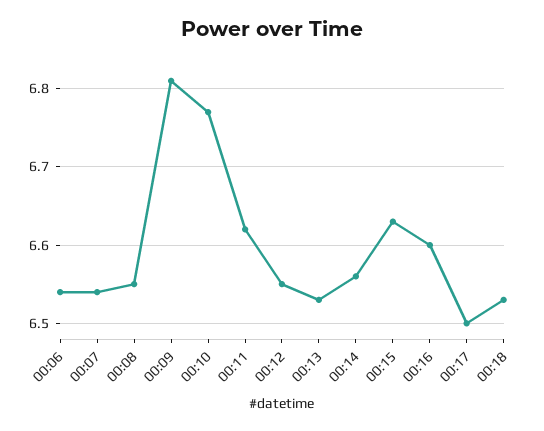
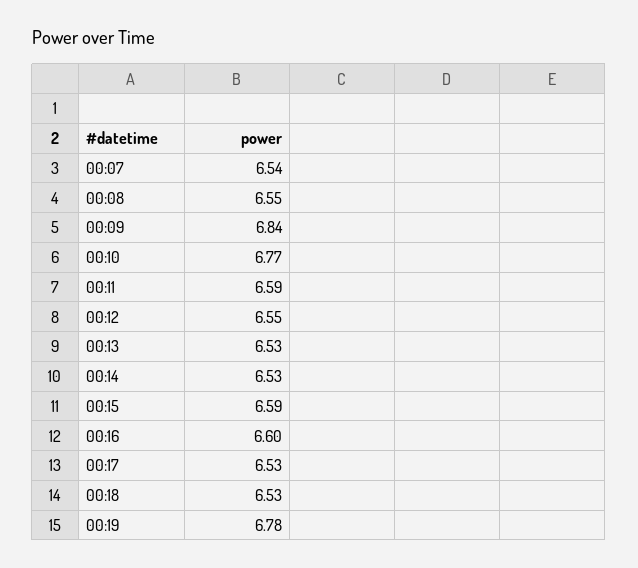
00:06: 6.54 -> none
00:09: 6.81 -> 6.84
00:11: 6.62 -> 6.59
00:14: 6.56 -> 6.53
00:15: 6.63 -> 6.59
00:17: 6.5 -> 6.53
00:19: none -> 6.78

